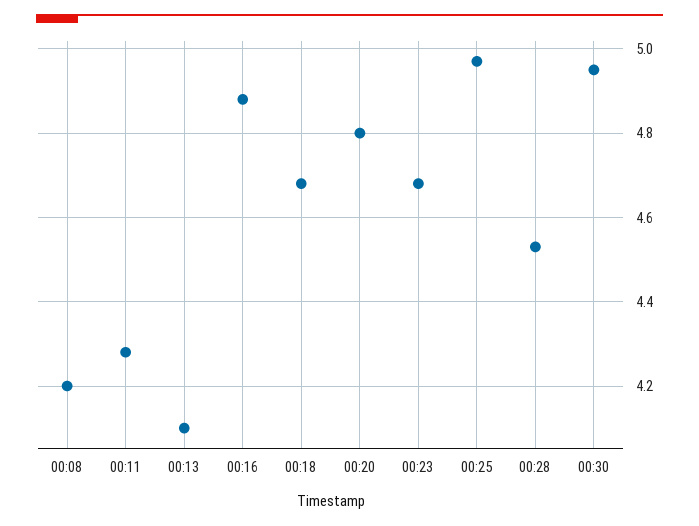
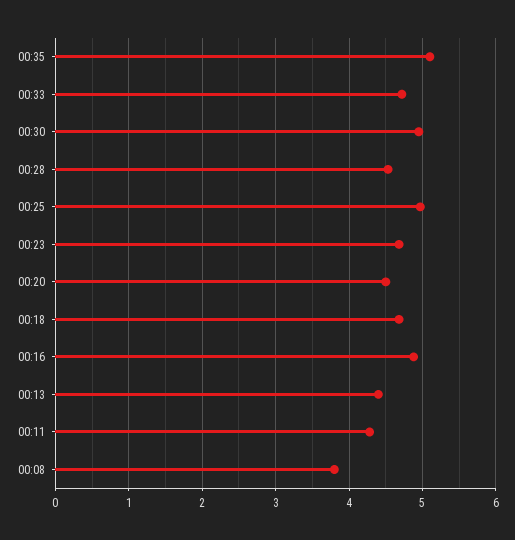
00:08: 4.2 -> 3.8
00:13: 4.1 -> 4.4
00:20: 4.8 -> 4.5
00:35: none -> 5.1
00:33: none -> 4.7

